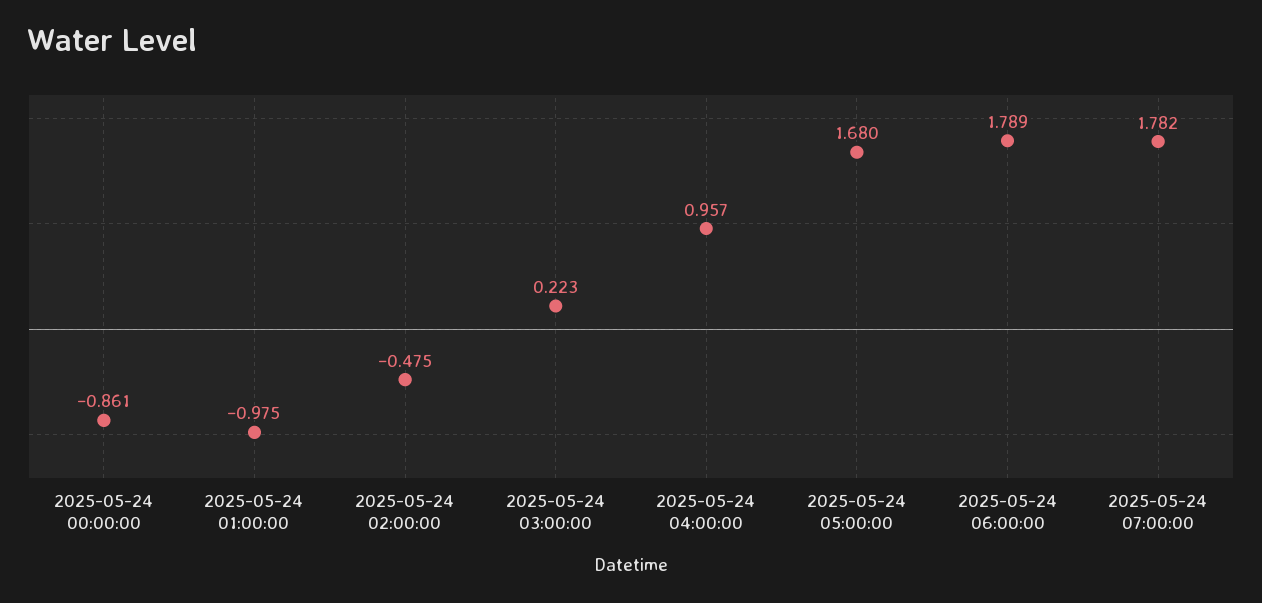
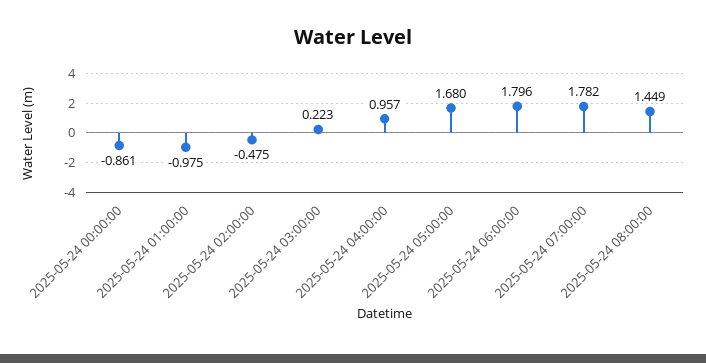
2025-05-24 06:00:00: 1.789 -> 1.796
2025-05-24 08:00:00: none -> 1.449

